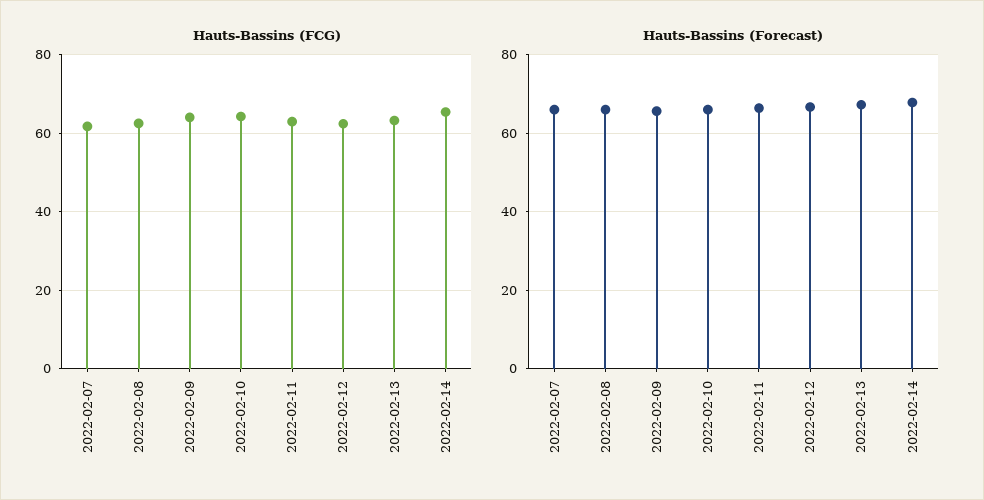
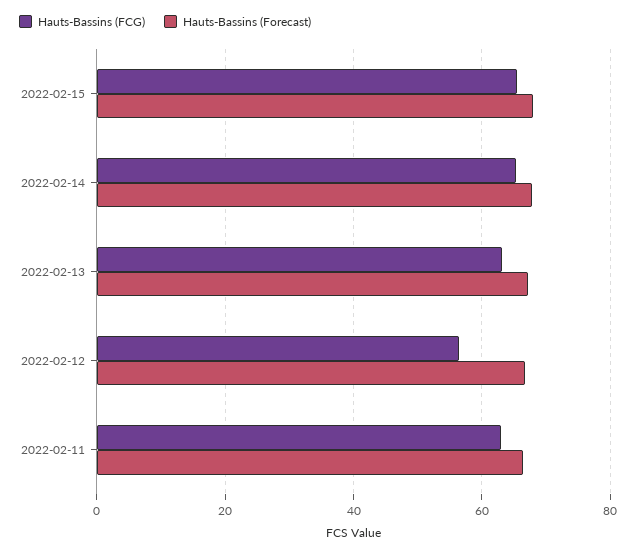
Hauts-Bassins (FCG), 2022-02-07: 62 -> none
Hauts-Bassins (FCG), 2022-02-08: 62 -> none
Hauts-Bassins (FCG), 2022-02-09: 64 -> none
Hauts-Bassins (FCG), 2022-02-10: 64 -> none
Hauts-Bassins (FCG), 2022-02-12: 62 -> 56
Hauts-Bassins (Forecast), 2022-02-07: 66 -> none
Hauts-Bassins (Forecast), 2022-02-08: 66 -> none
Hauts-Bassins (Forecast), 2022-02-09: 66 -> none
Hauts-Bassins (Forecast), 2022-02-10: 66 -> none
Hauts-Bassins (FCG), 2022-02-15: none -> 66
Hauts-Bassins (Forecast), 2022-02-15: none -> 68

